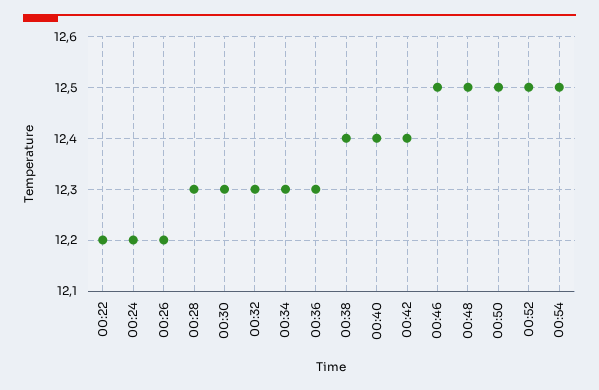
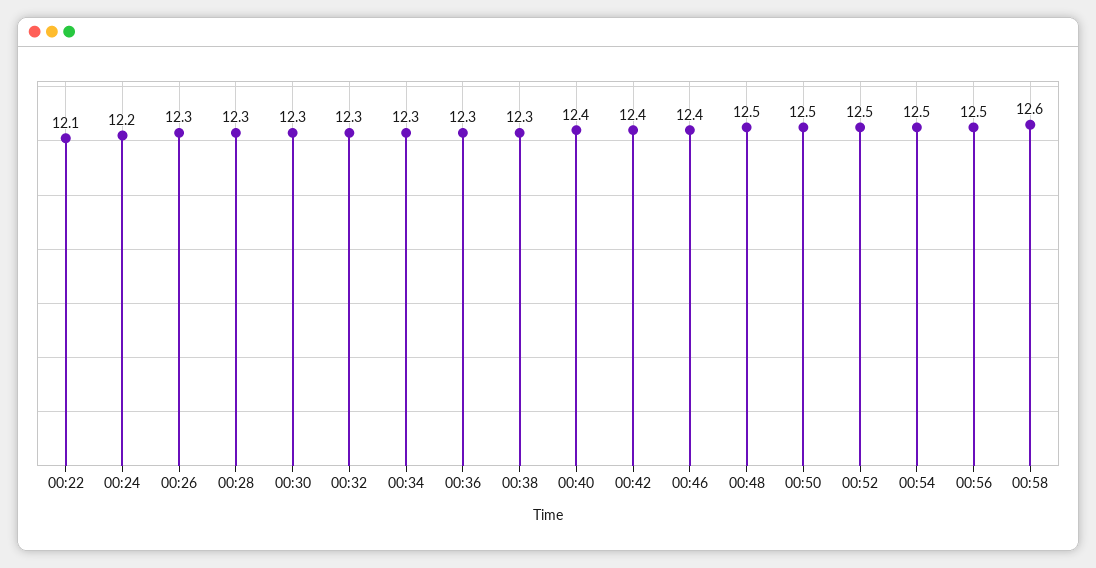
00:22: 12.2 -> 12.1
00:26: 12.2 -> 12.3
00:38: 12.4 -> 12.3
00:46: 12.5 -> 12.4
00:56: none -> 12.5
00:58: none -> 12.6

